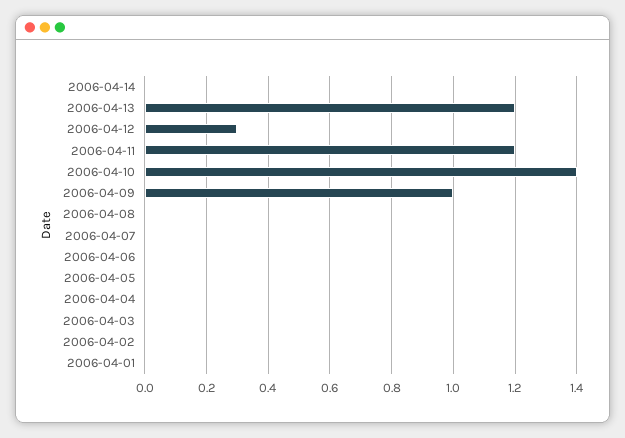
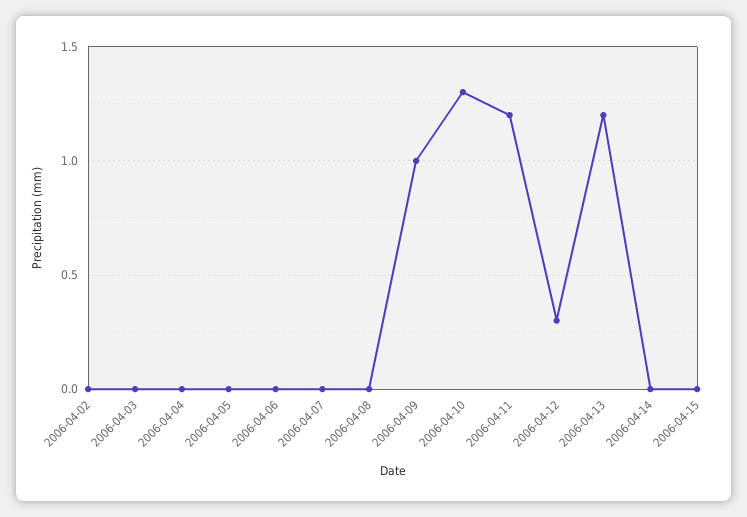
2006-04-10: 1.4 -> 1.3
2006-04-01: 0 -> none
2006-04-15: none -> 0

